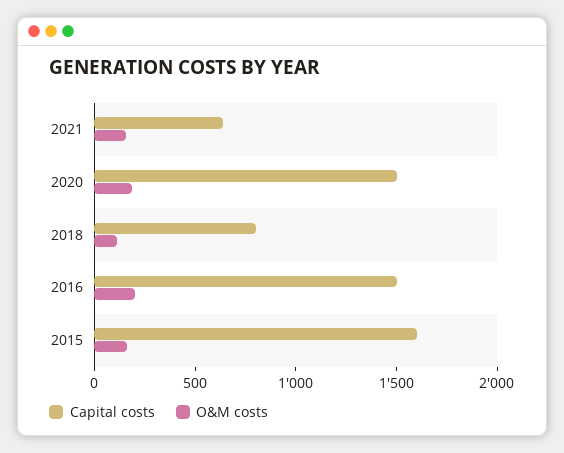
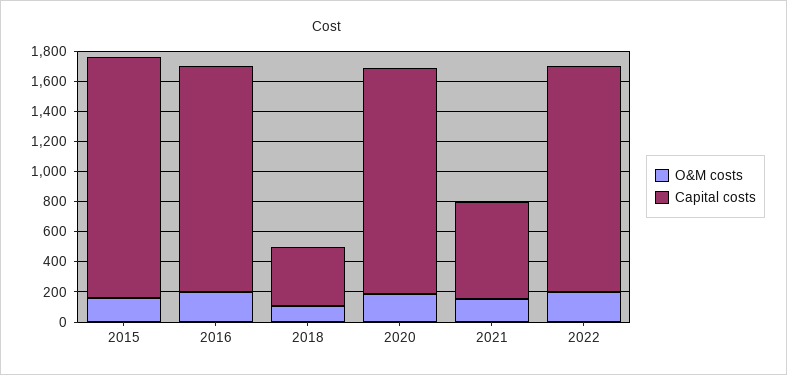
Capital costs, 2018: 800 -> 400
O&M costs, 2022: none -> 200
Capital costs, 2022: none -> 1500

